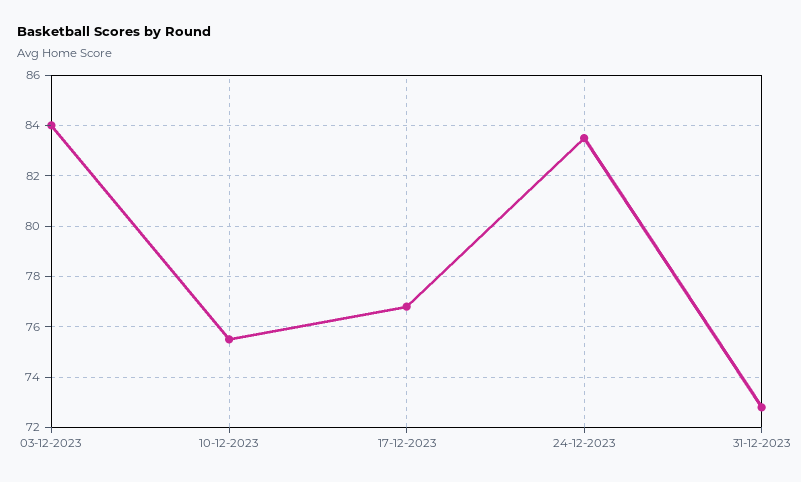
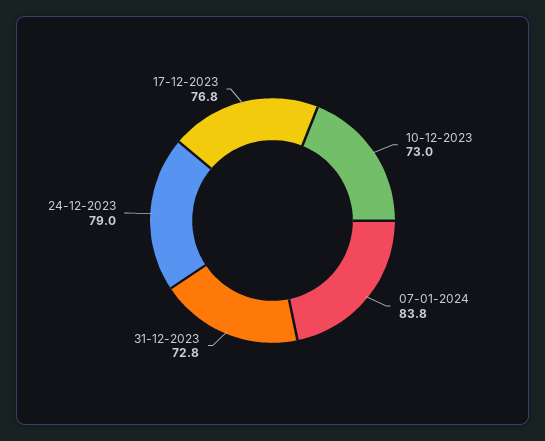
03-12-2023: 84 -> none
10-12-2023: 75.5 -> 73
24-12-2023: 83.5 -> 79
07-01-2024: none -> 83.8

